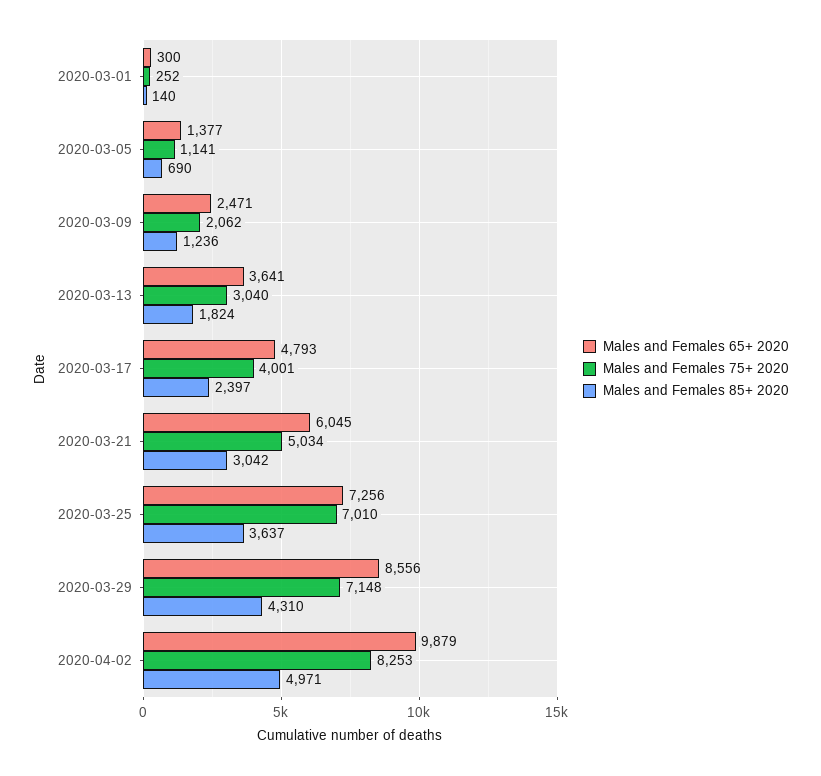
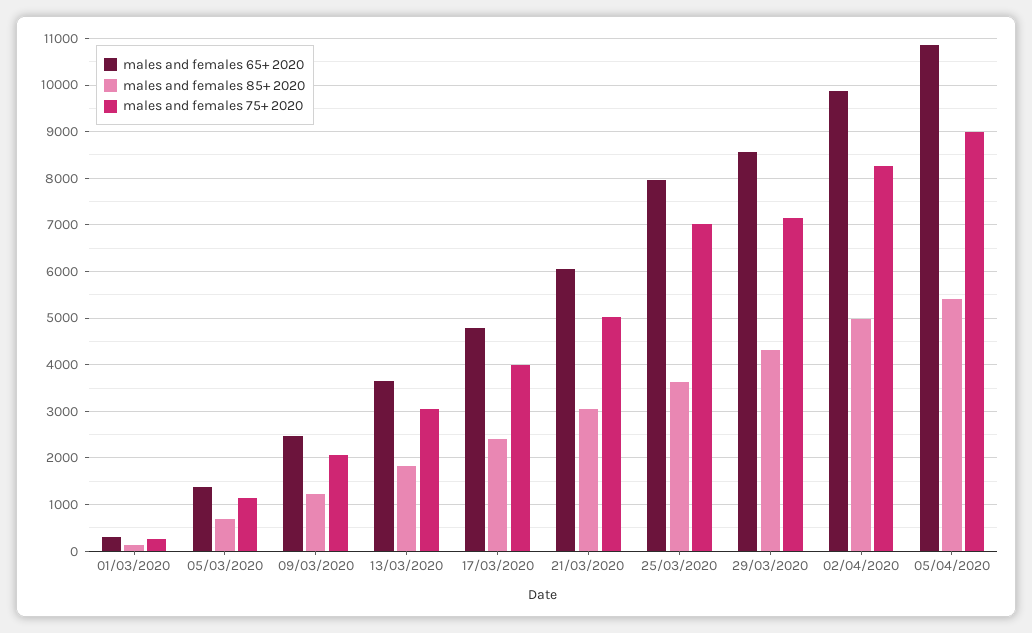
Males and Females 65+ 2020, 2020-03-25: 7256 -> 8000
Males and Females 65+ 2020, 05/04/2020: none -> 10800
Males and Females 85+ 2020, 05/04/2020: none -> 5400
Males and Females 75+ 2020, 05/04/2020: none -> 9000

